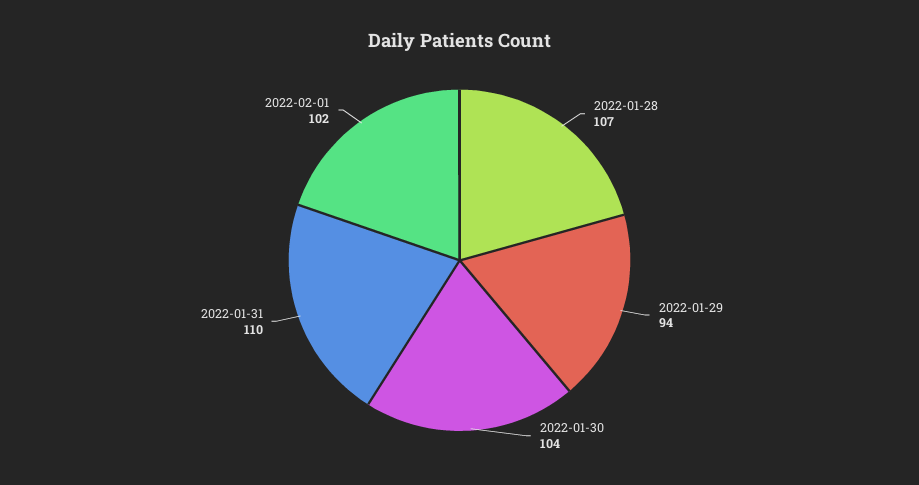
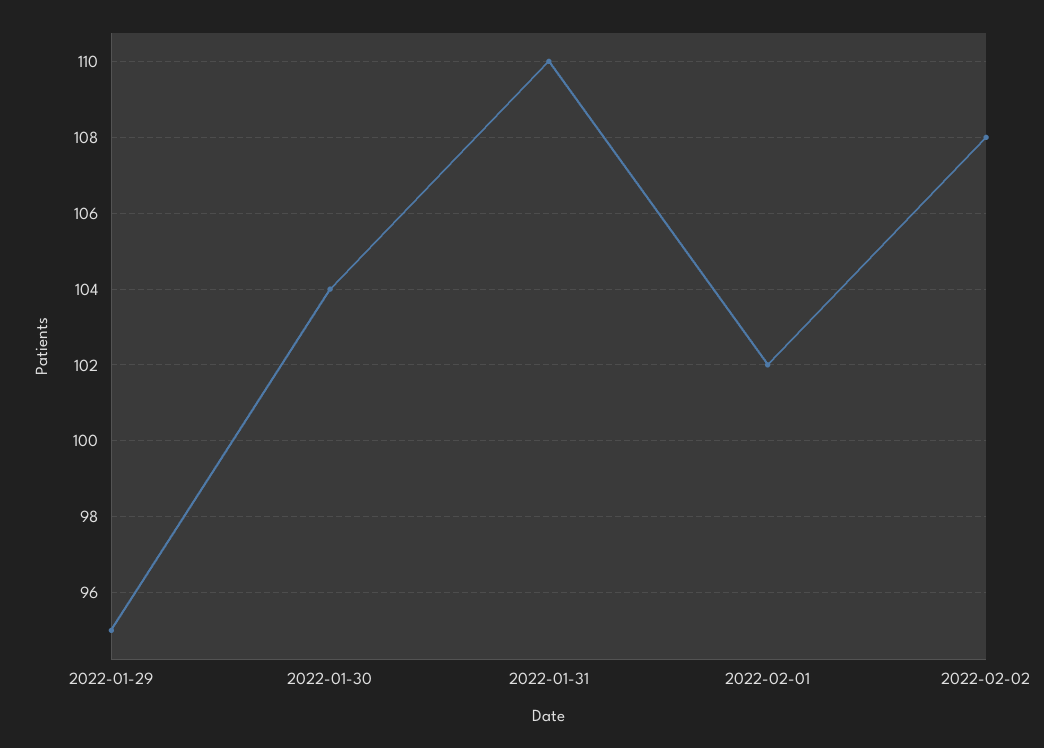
2022-01-28: 107 -> none
2022-01-29: 94 -> 95
2022-02-02: none -> 108

